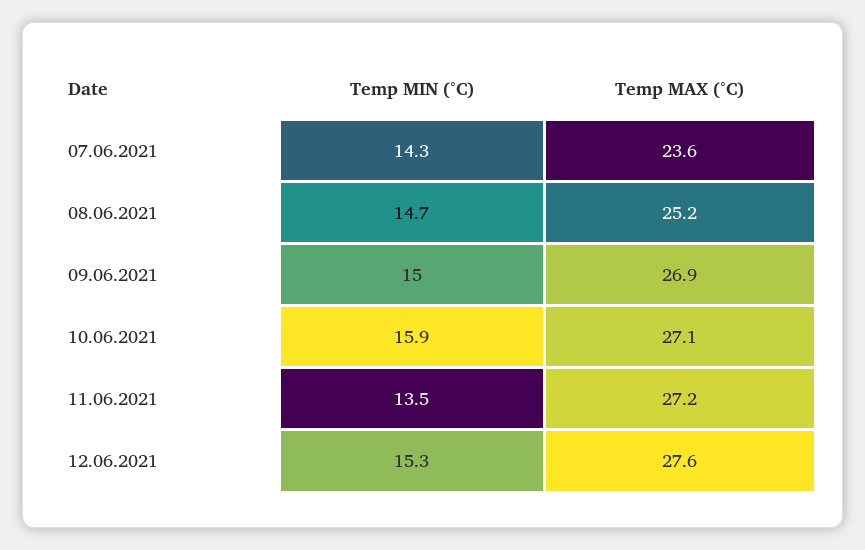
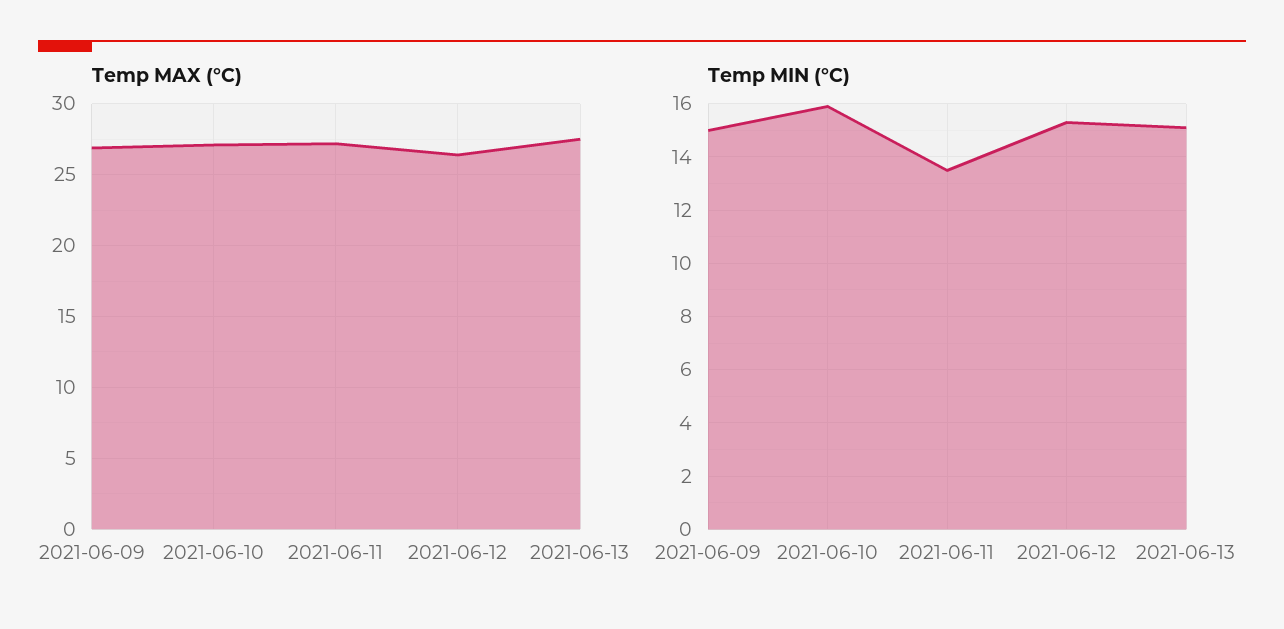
Temp MIN (°C), 07.06.2021: 14.3 -> none
Temp MAX (°C), 07.06.2021: 23.6 -> none
Temp MIN (°C), 08.06.2021: 14.7 -> none
Temp MAX (°C), 08.06.2021: 25.2 -> none
Temp MAX (°C), 12.06.2021: 27.6 -> 26.5
Temp MAX (°C), 2021-06-13: none -> 27.5
Temp MIN (°C), 2021-06-13: none -> 15

